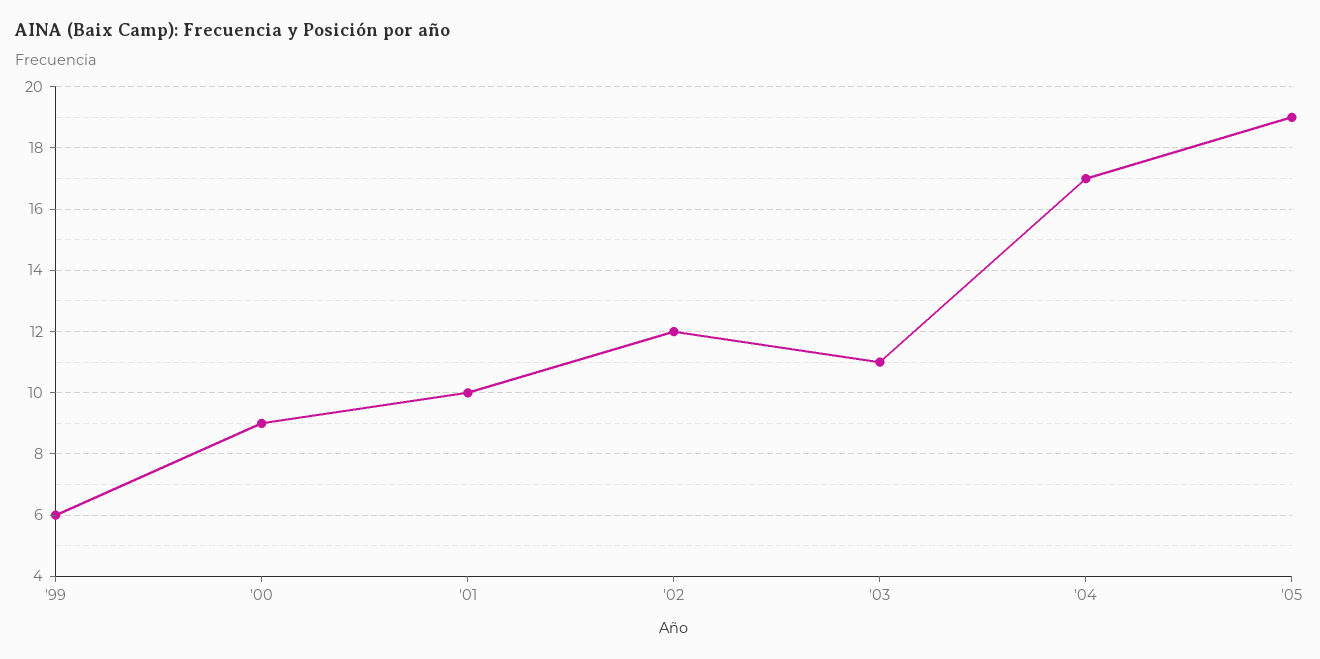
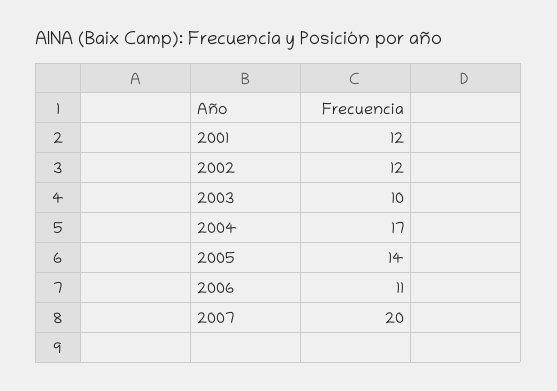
'99: 6 -> none
'00: 9 -> none
'01: 10 -> 12
'03: 11 -> 10
'05: 19 -> 14
2006: none -> 11
2007: none -> 20

